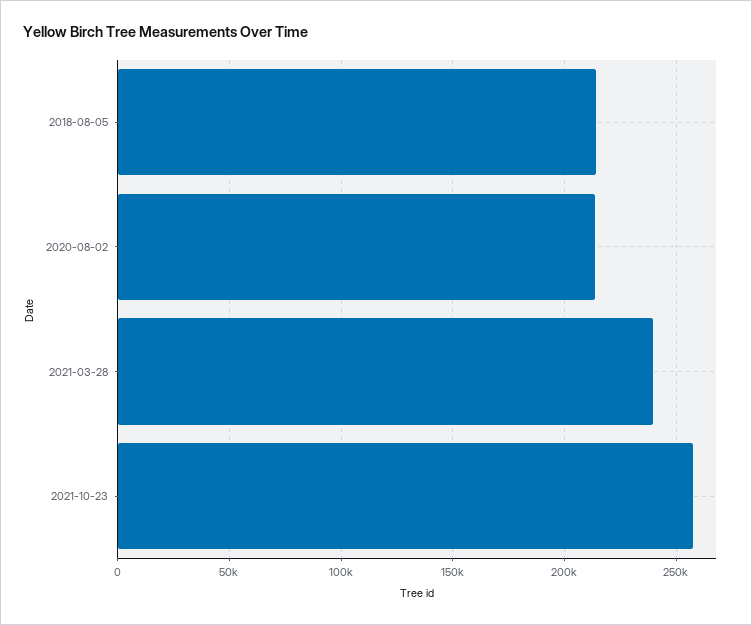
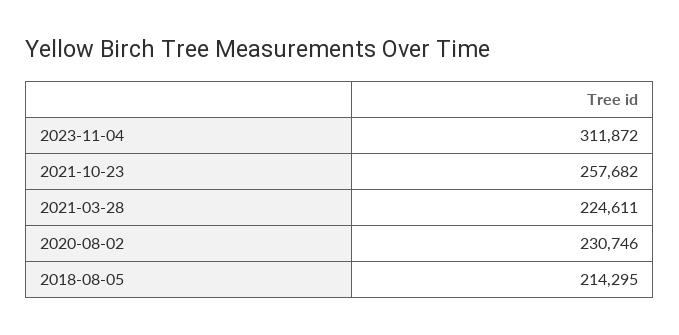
2020-08-02: 215000 -> 230746
2021-03-28: 240000 -> 224611
2023-11-04: none -> 311872

